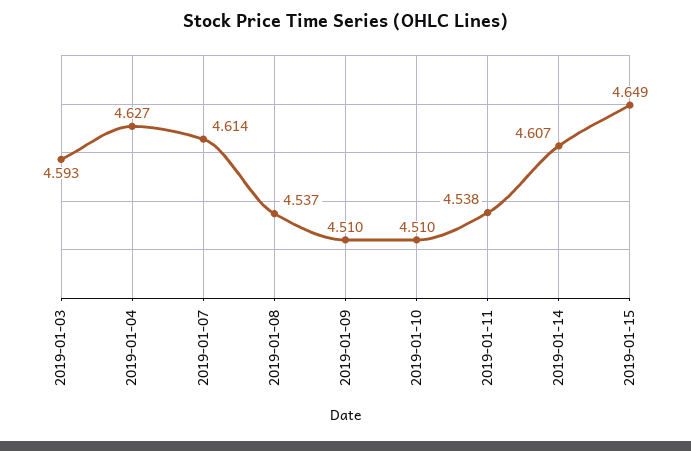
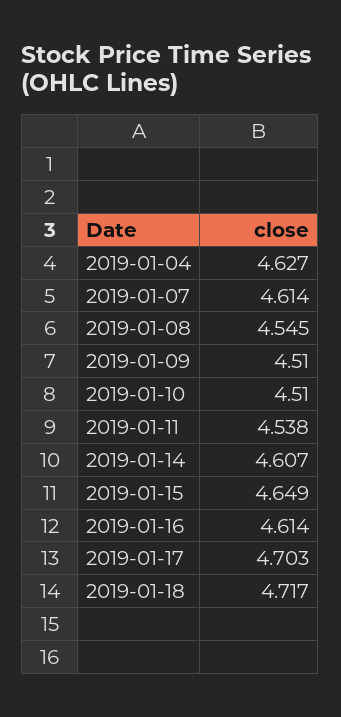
2019-01-03: 4.593 -> none
2019-01-08: 4.537 -> 4.545
2019-01-16: none -> 4.614
2019-01-17: none -> 4.703
2019-01-18: none -> 4.717

